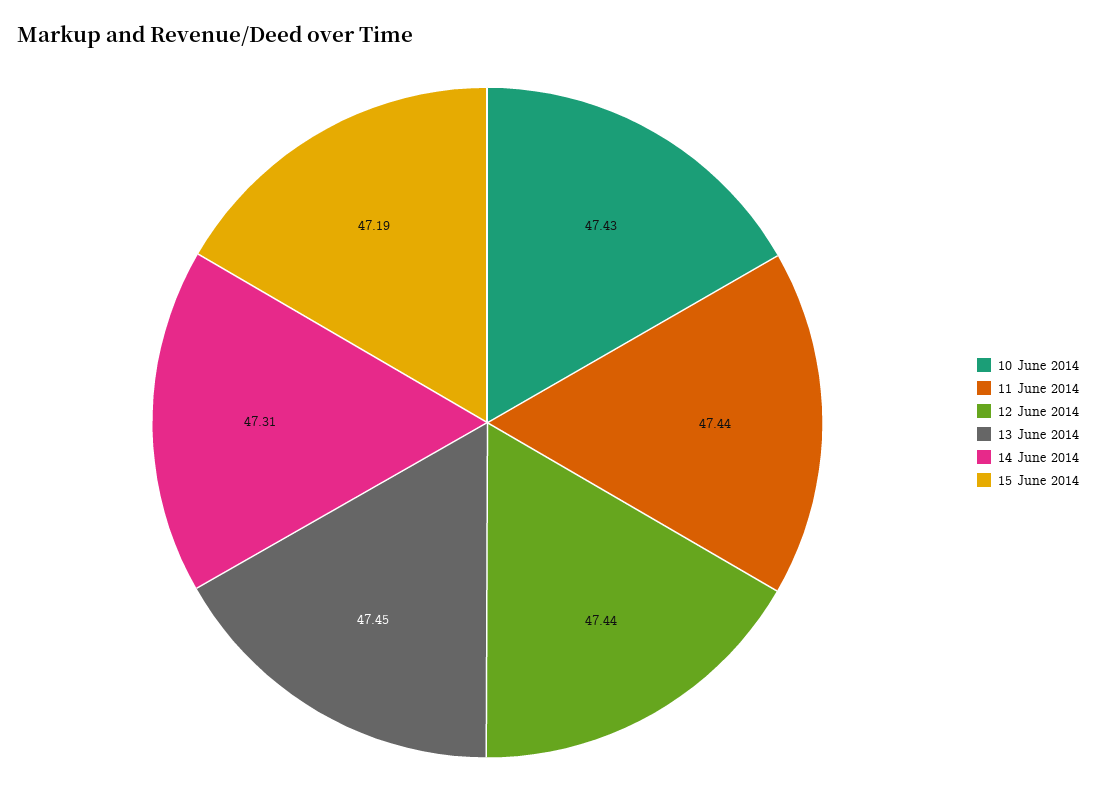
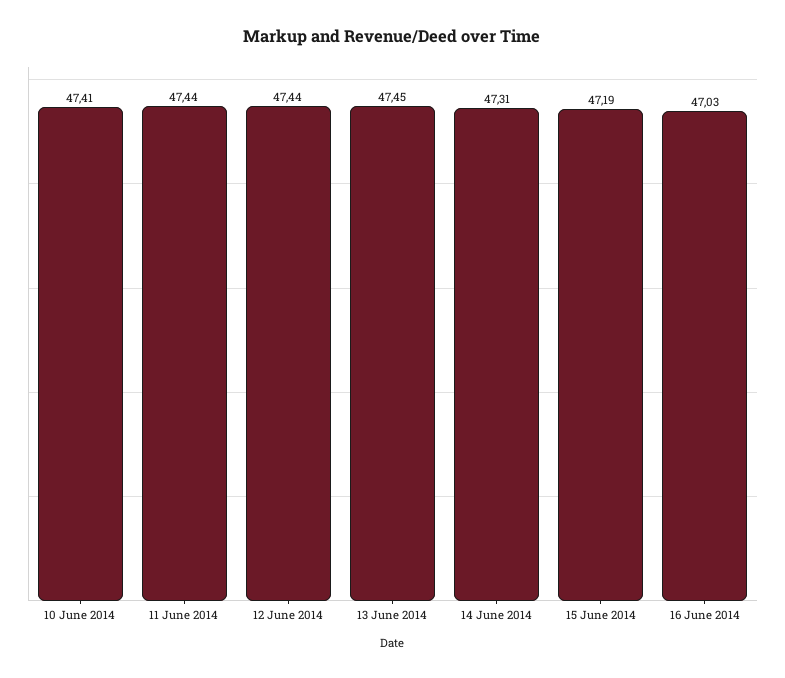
10 June 2014: 47.43 -> 47.41
16 June 2014: none -> 47.03

